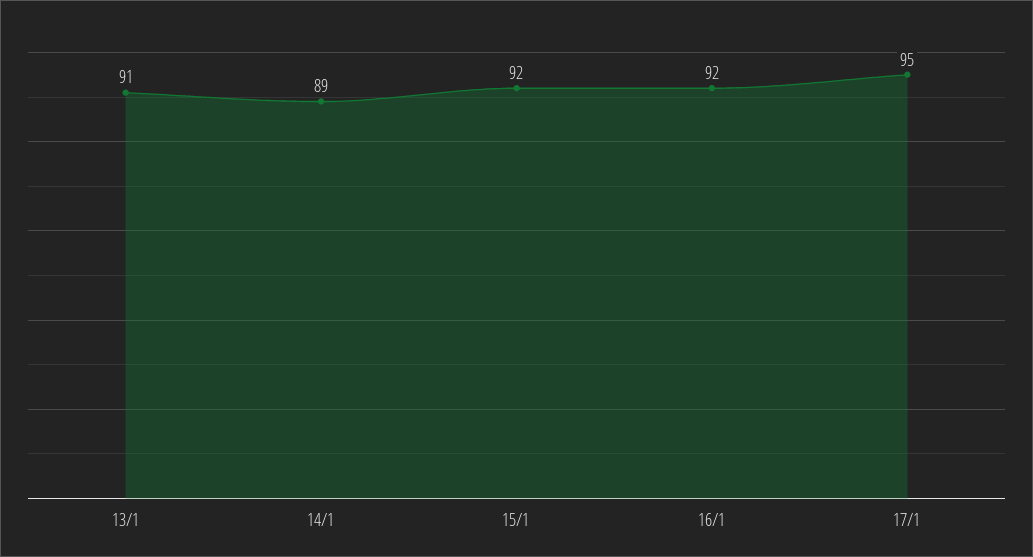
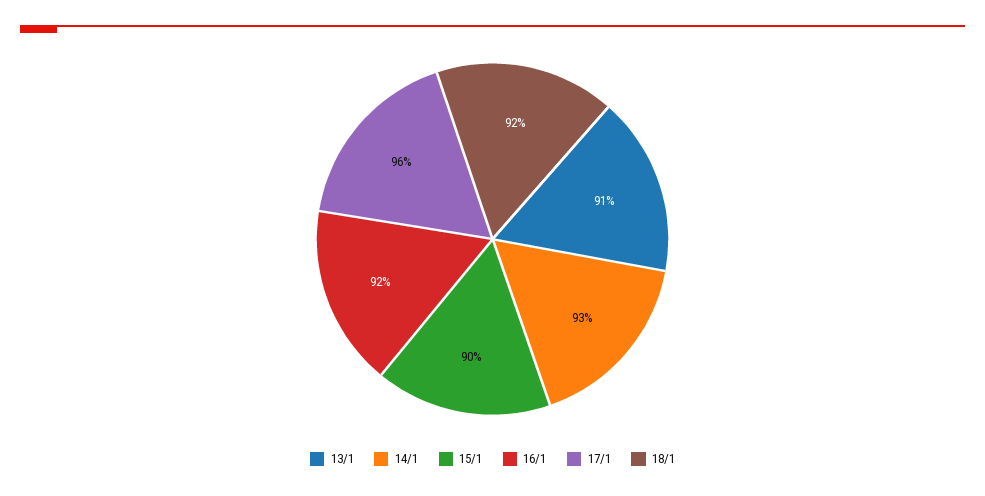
14/1: 89 -> 93
15/1: 92 -> 90
17/1: 95 -> 96
18/1: none -> 92

